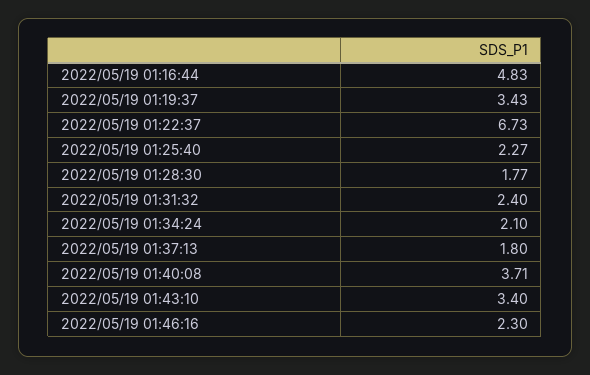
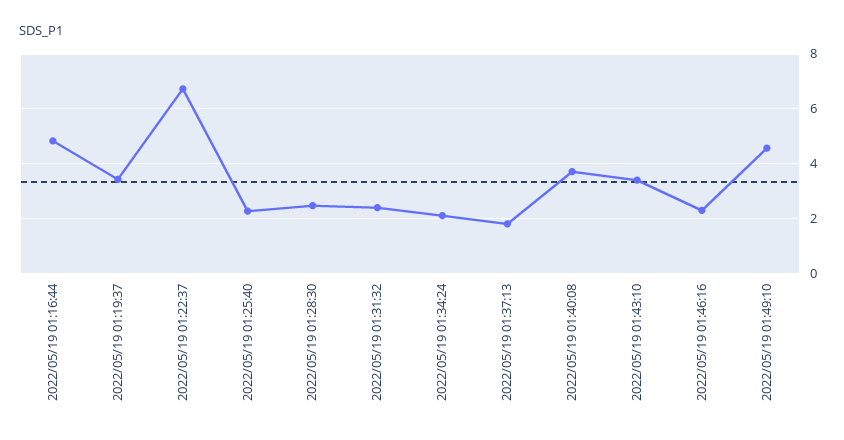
2022/05/19 01:28:30: 1.77 -> 2.5
2022/05/19 01:49:10: none -> 4.5

